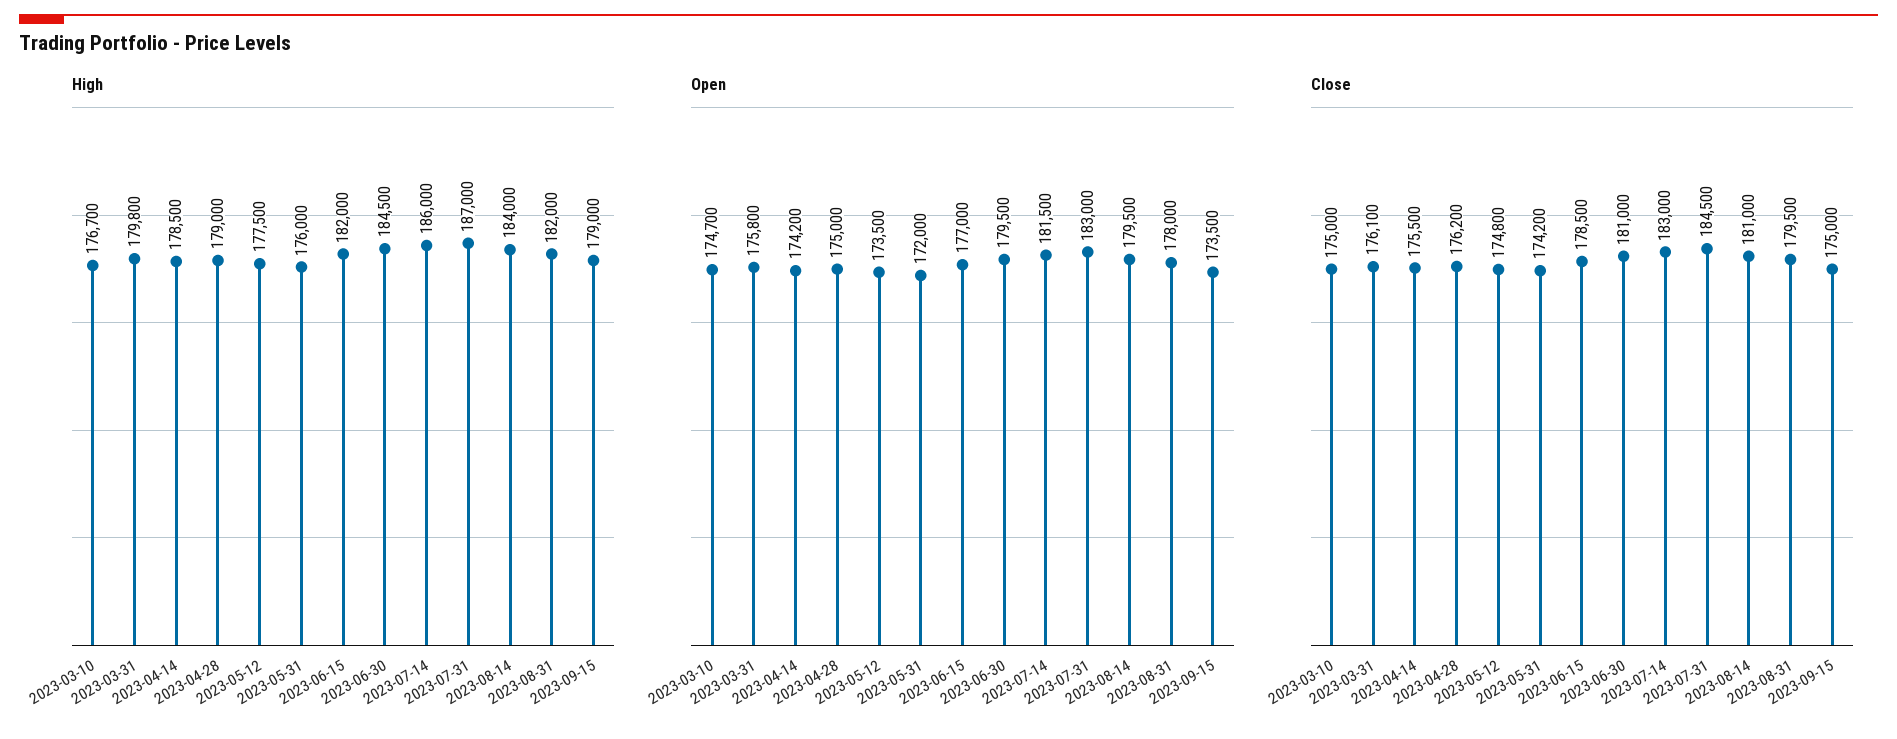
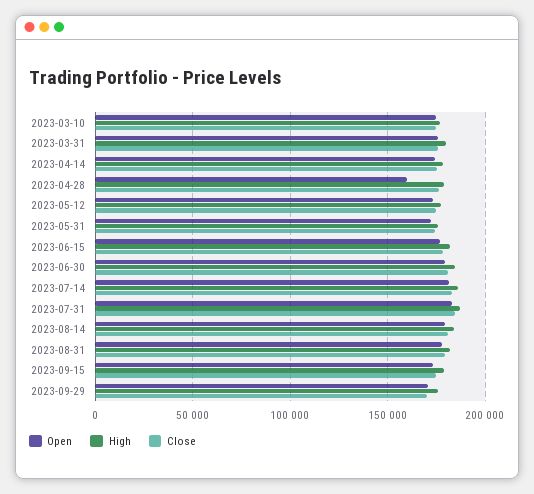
Open, 2023-04-28: 175000 -> 160000
Open, 2023-09-29: none -> 170000
High, 2023-09-29: none -> 175000
Close, 2023-09-29: none -> 170000

